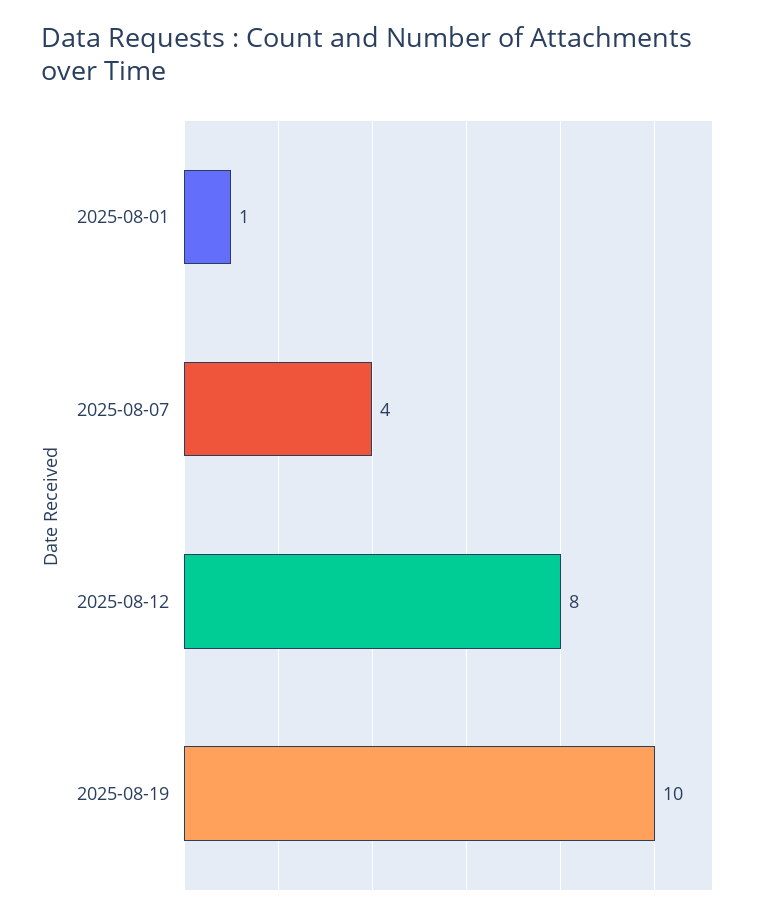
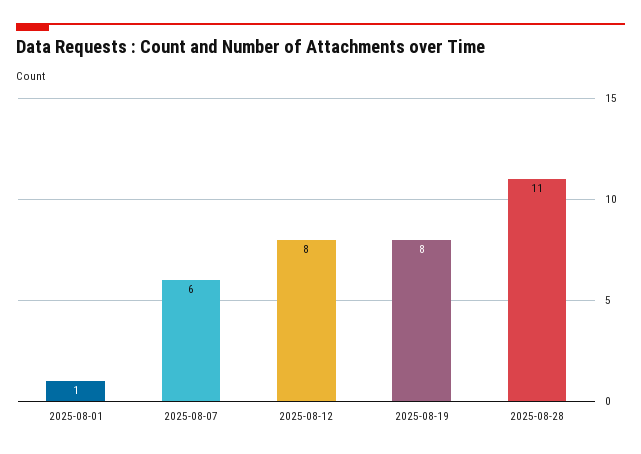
2025-08-07: 4 -> 6
2025-08-19: 10 -> 8
2025-08-28: none -> 11

